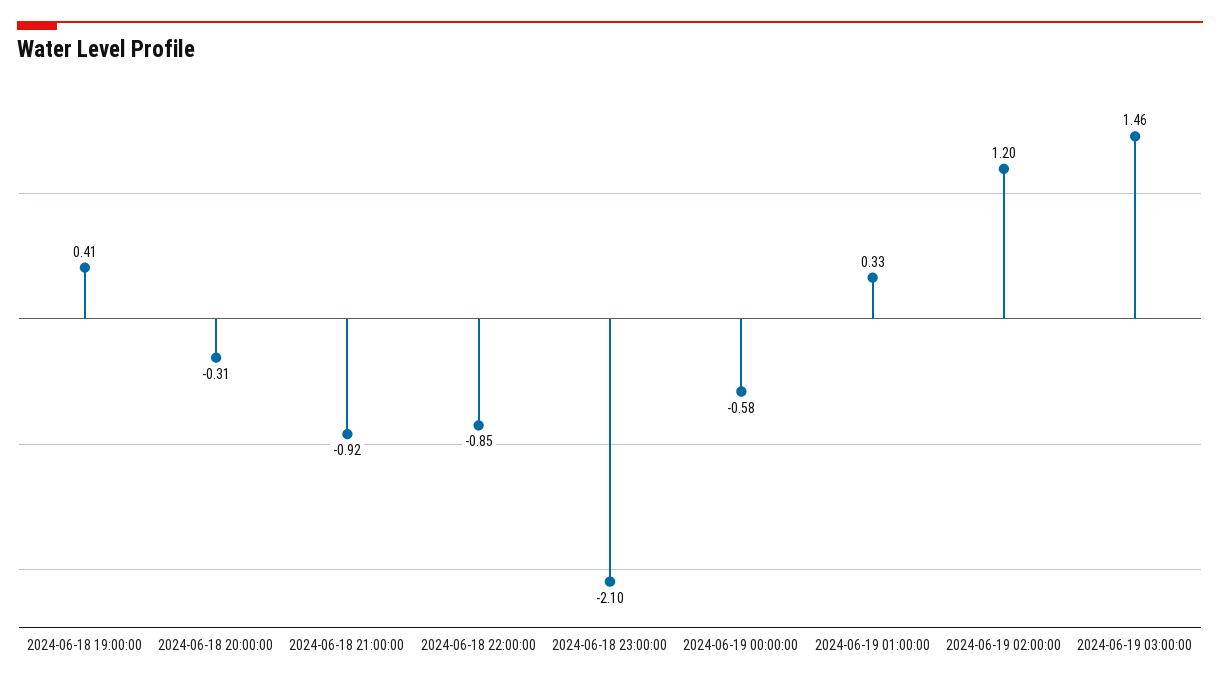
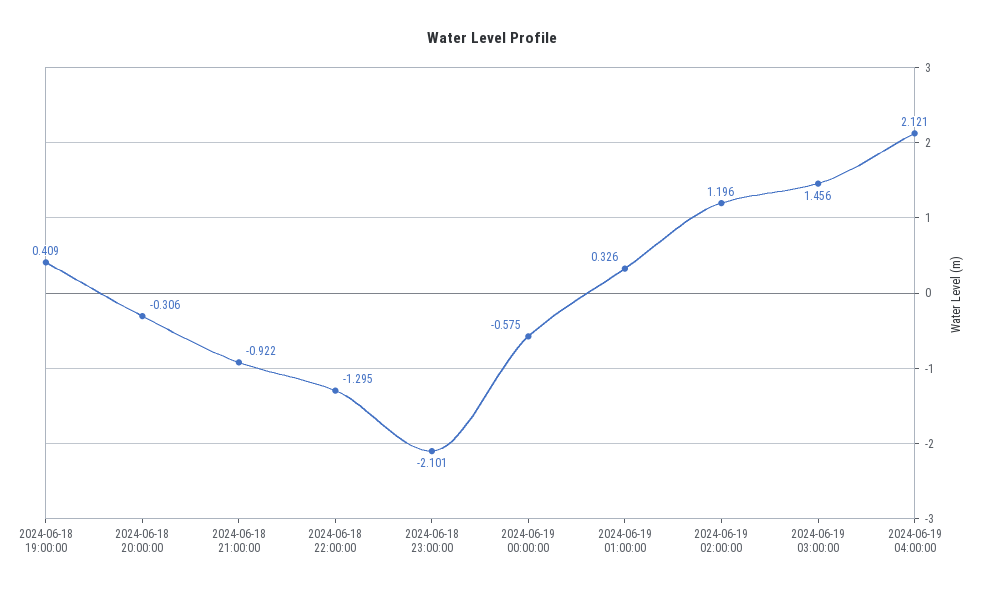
2024-06-18 22:00:00: -0.85 -> -1.295
2024-06-19 04:00:00: none -> 2.121

